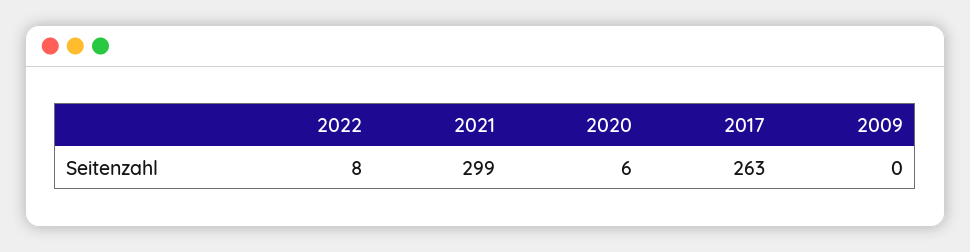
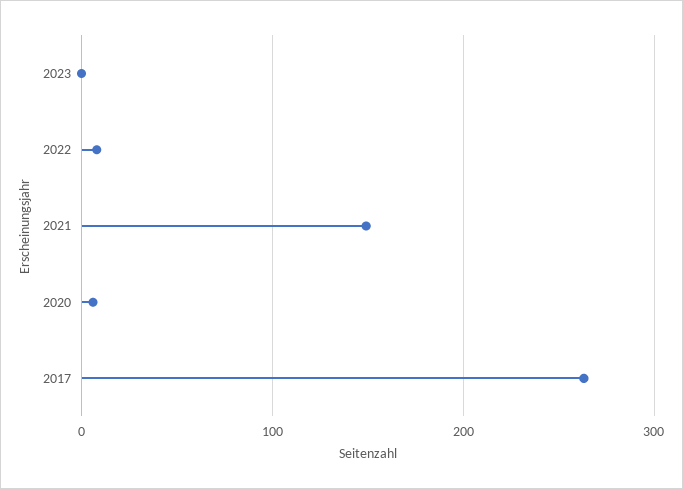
2021: 299 -> 150
2009: 0 -> none
2023: none -> 0

